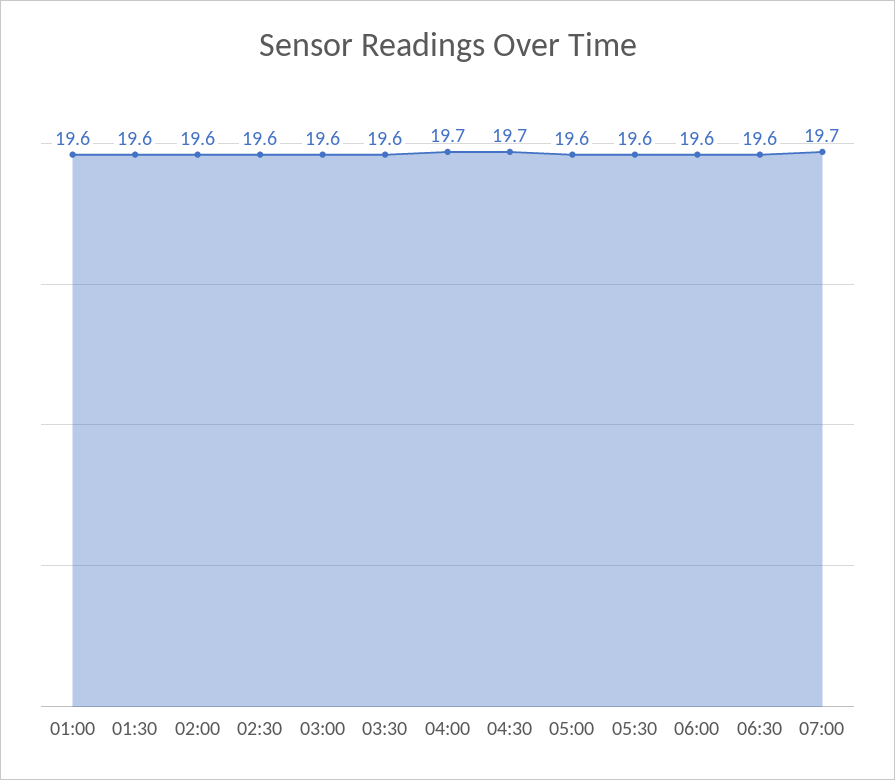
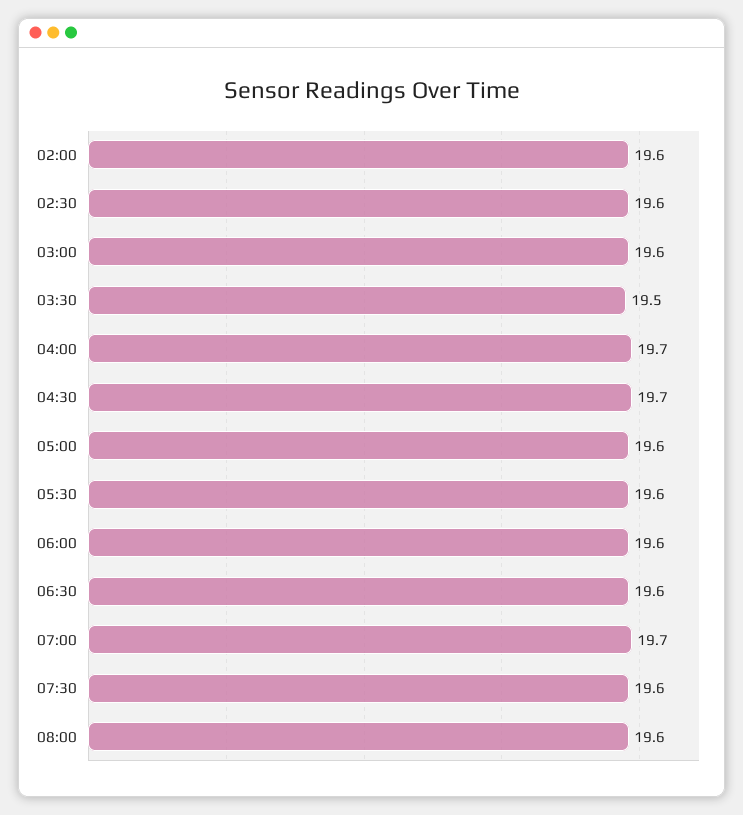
01:00: 19.6 -> none
01:30: 19.6 -> none
03:30: 19.6 -> 19.5
07:30: none -> 19.6
08:00: none -> 19.6

